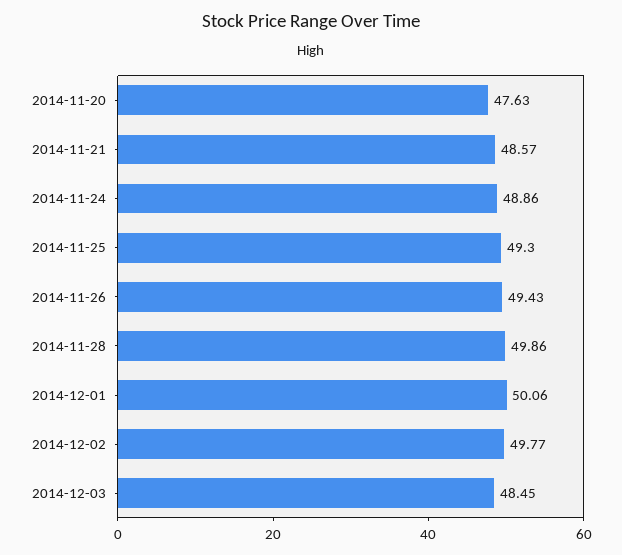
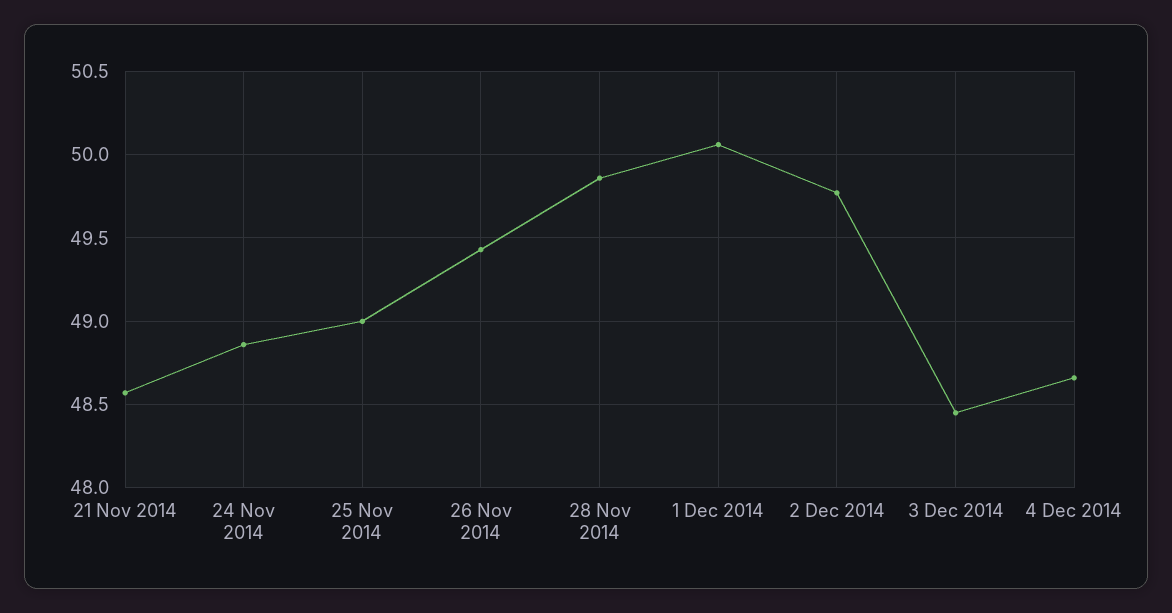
2014-11-20: 47.63 -> none
2014-11-25: 49.3 -> 49
4 Dec 2014: none -> 48.65

